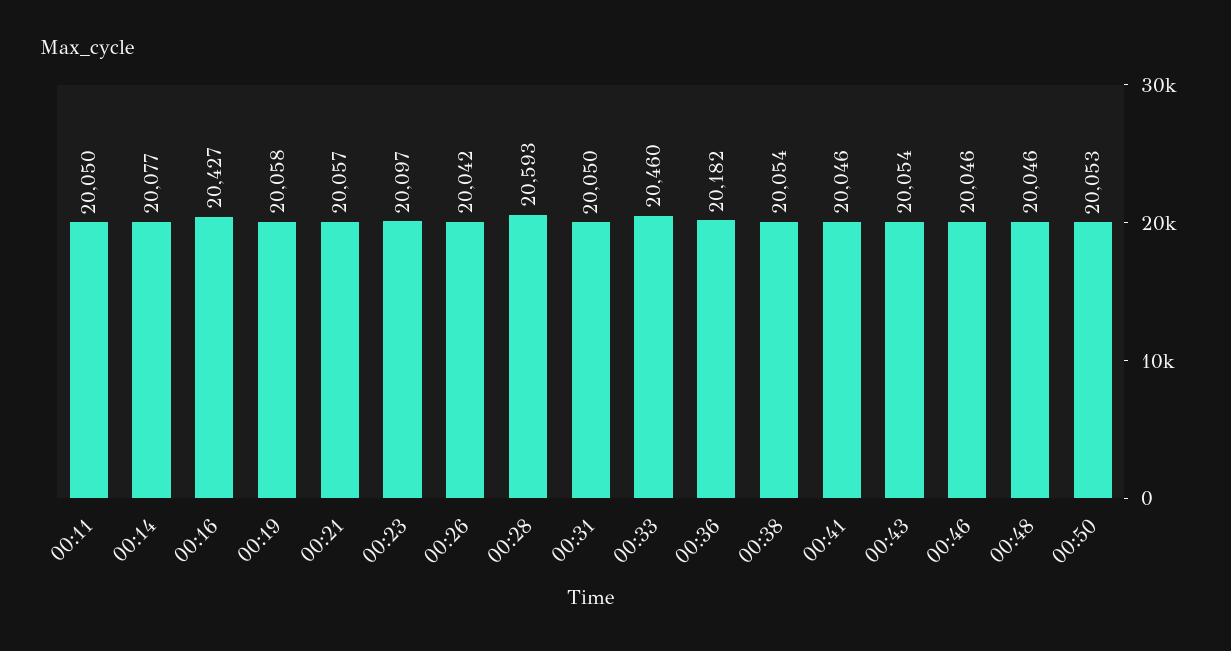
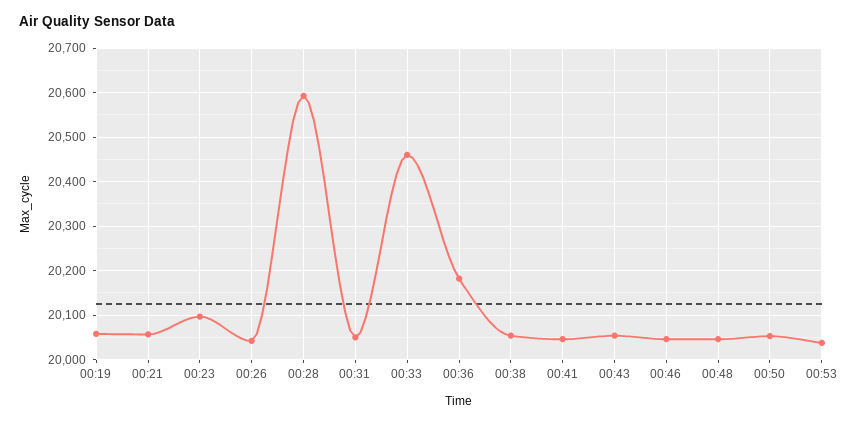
00:11: 20050 -> none
00:14: 20077 -> none
00:16: 20427 -> none
00:53: none -> 20040

